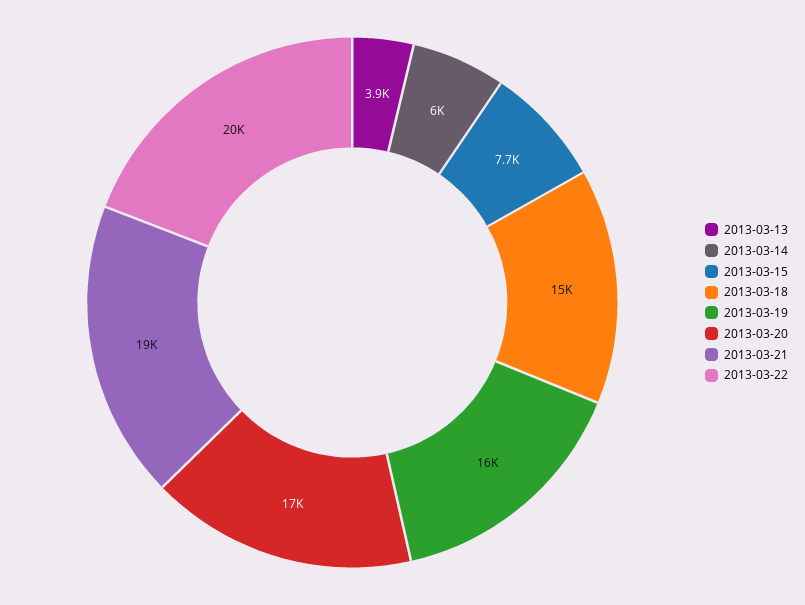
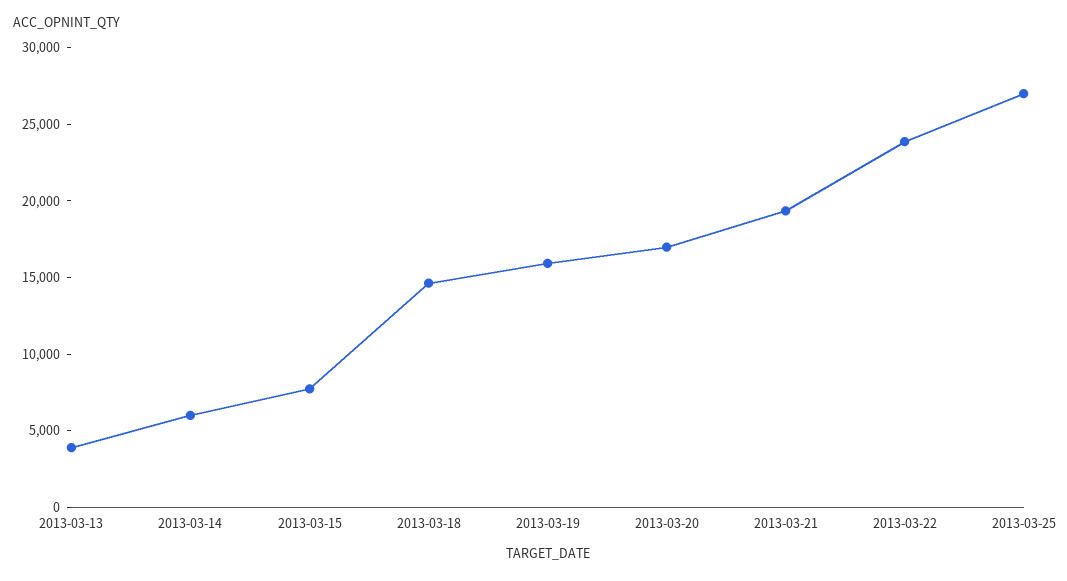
2013-03-22: 20000 -> 24000
2013-03-25: none -> 27000

